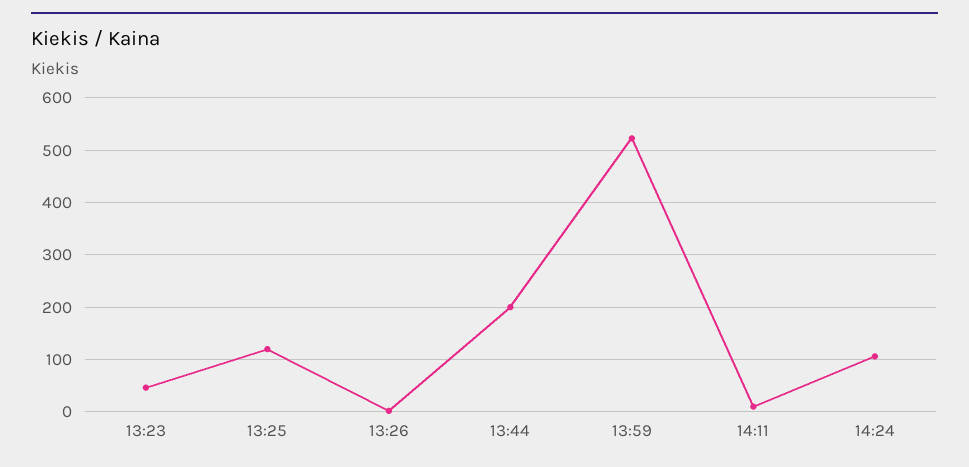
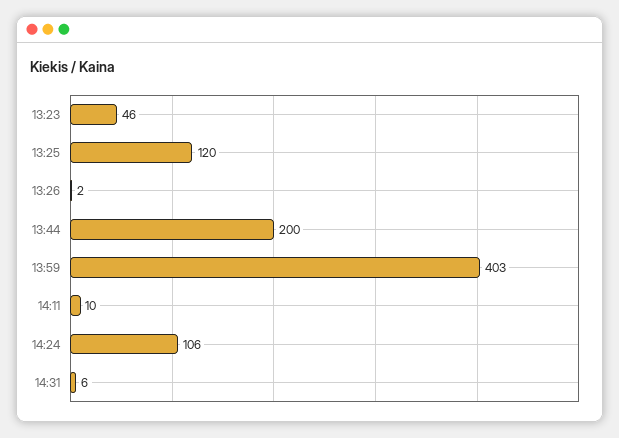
13:59: 520 -> 403
14:31: none -> 6

